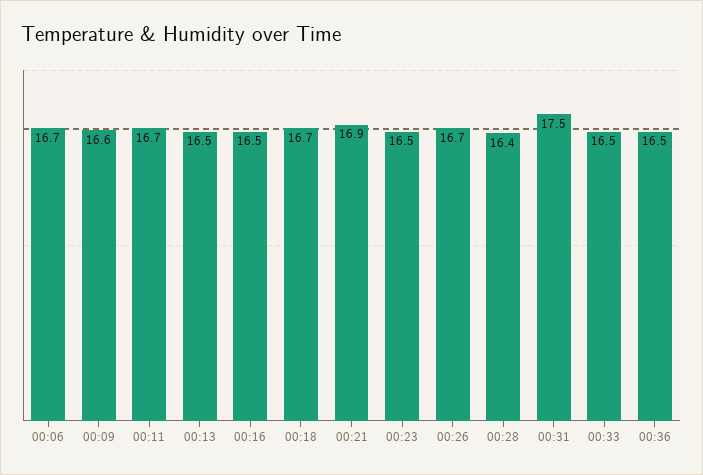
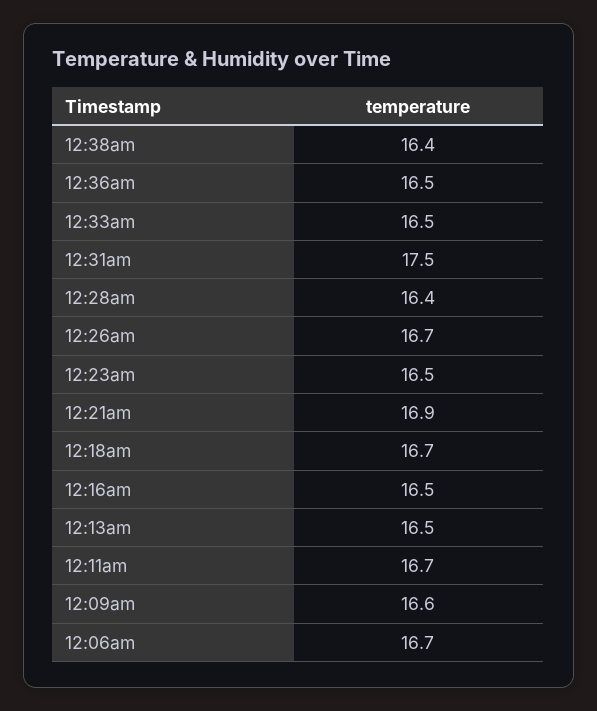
12:38am: none -> 16.4

